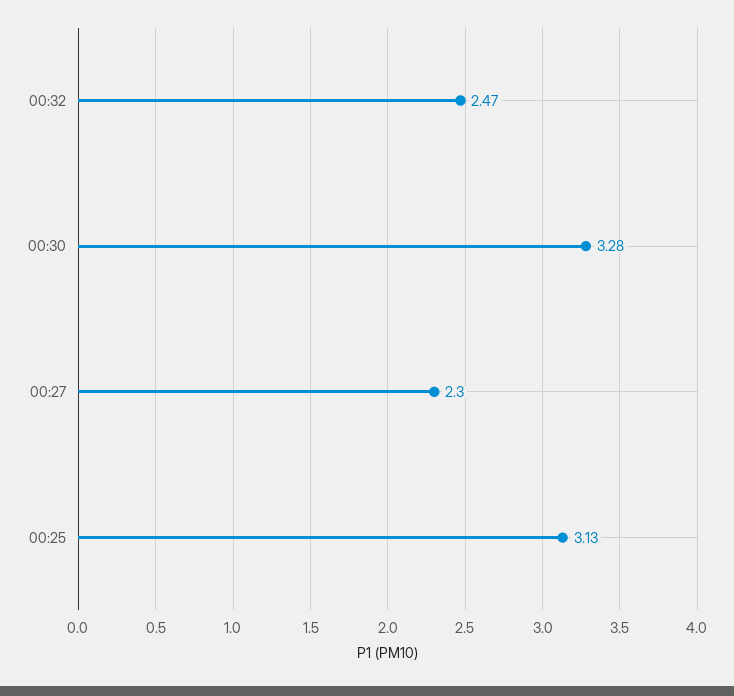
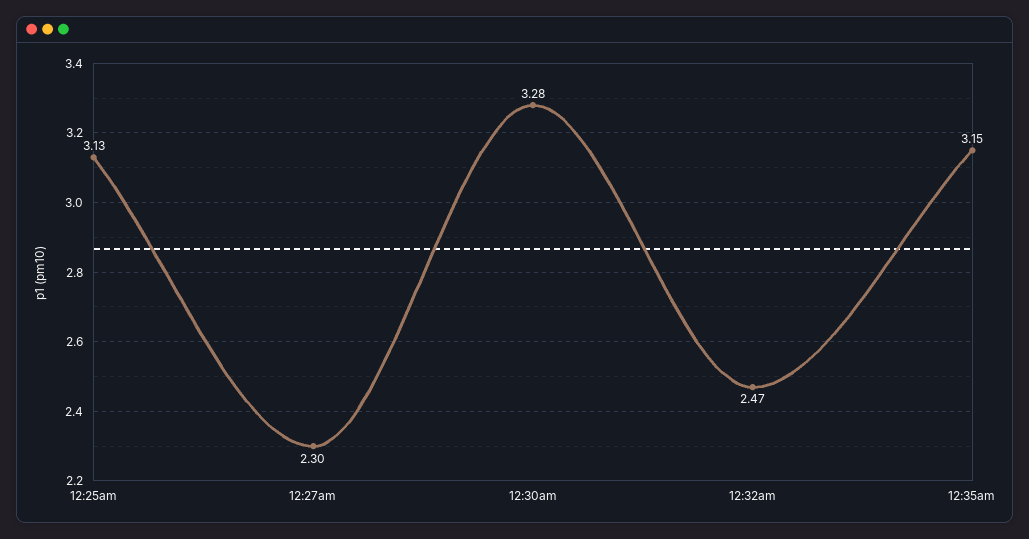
12:35am: none -> 3.15

